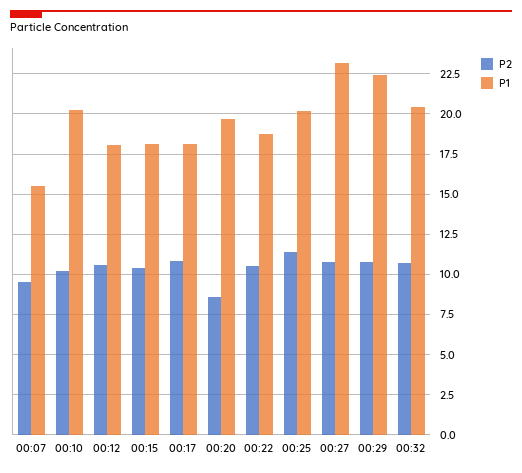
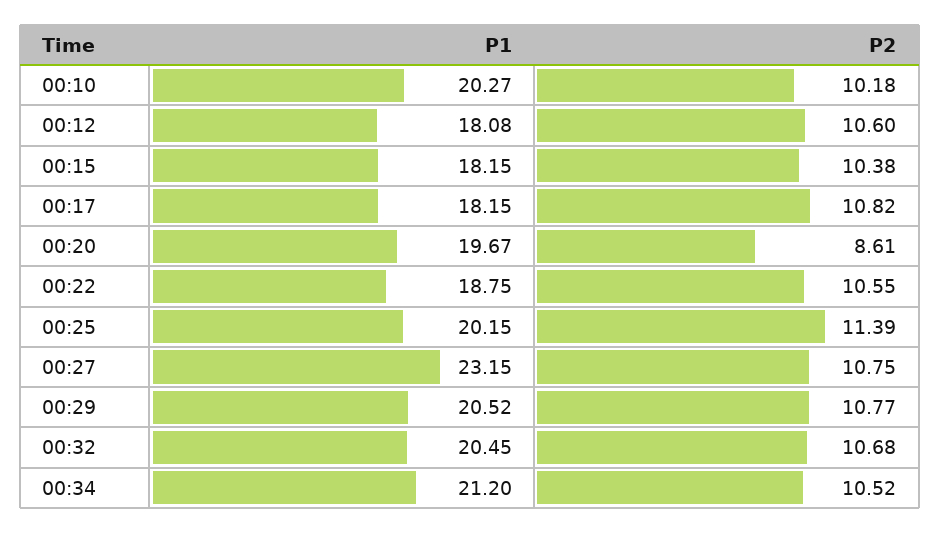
P2, 00:07: 9.5 -> none
P1, 00:07: 15.5 -> none
P1, 00:29: 22.5 -> 20.52
P1, 00:34: none -> 21.2
P2, 00:34: none -> 10.52

